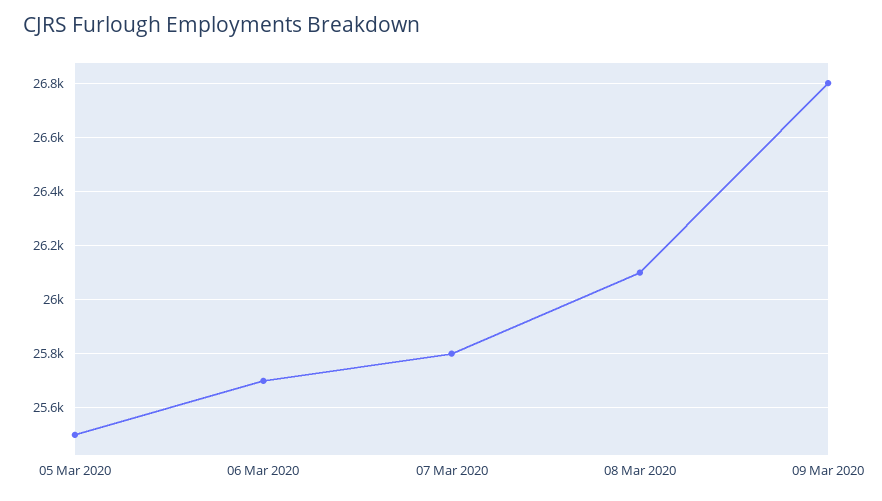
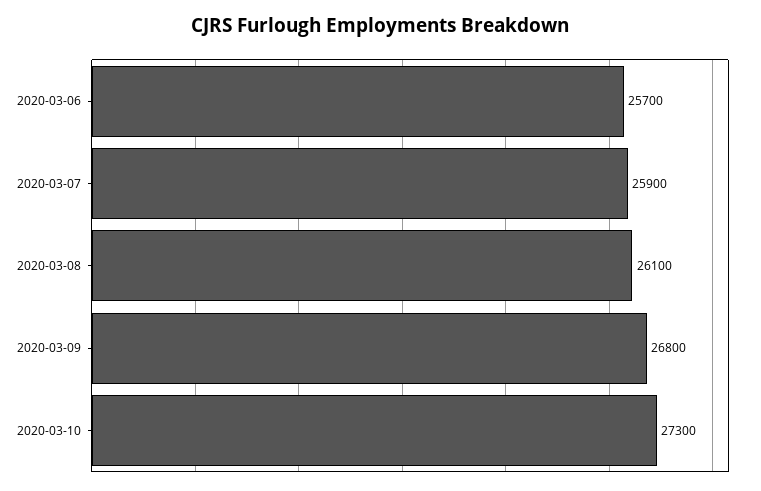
05 Mar 2020: 25500 -> none
07 Mar 2020: 25800 -> 25900
2020-03-10: none -> 27300

